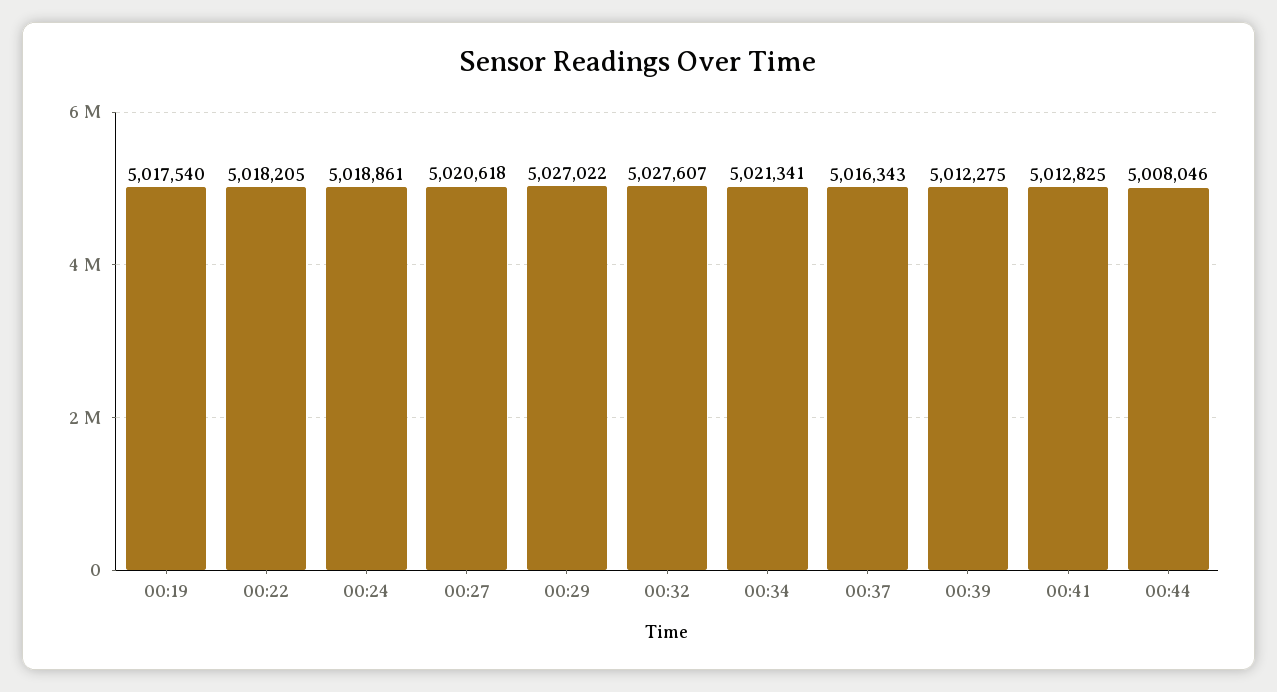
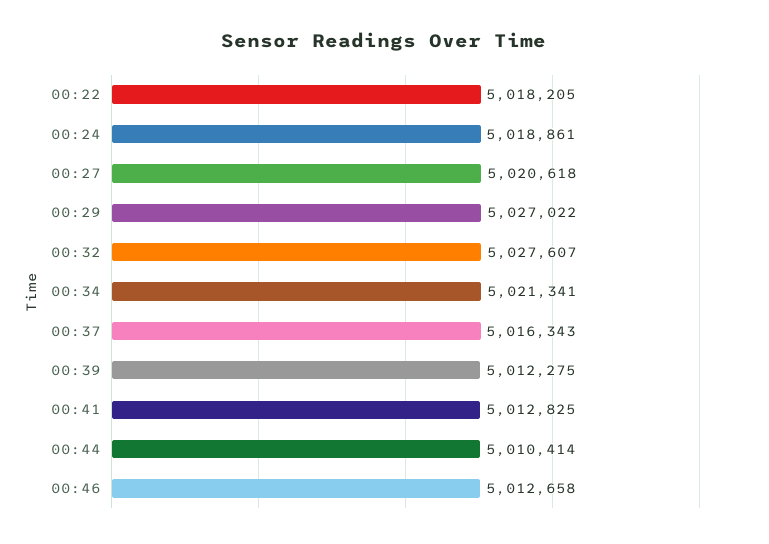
00:19: 5017540 -> none
00:44: 5008046 -> 5010414
00:46: none -> 5012658

